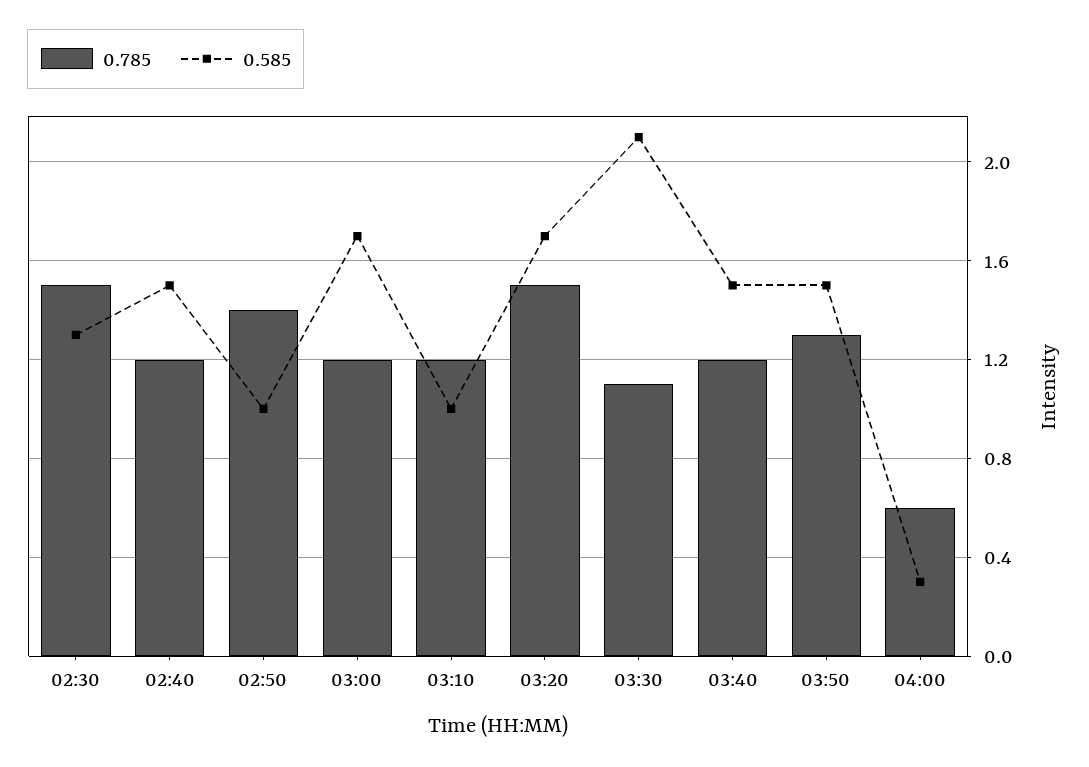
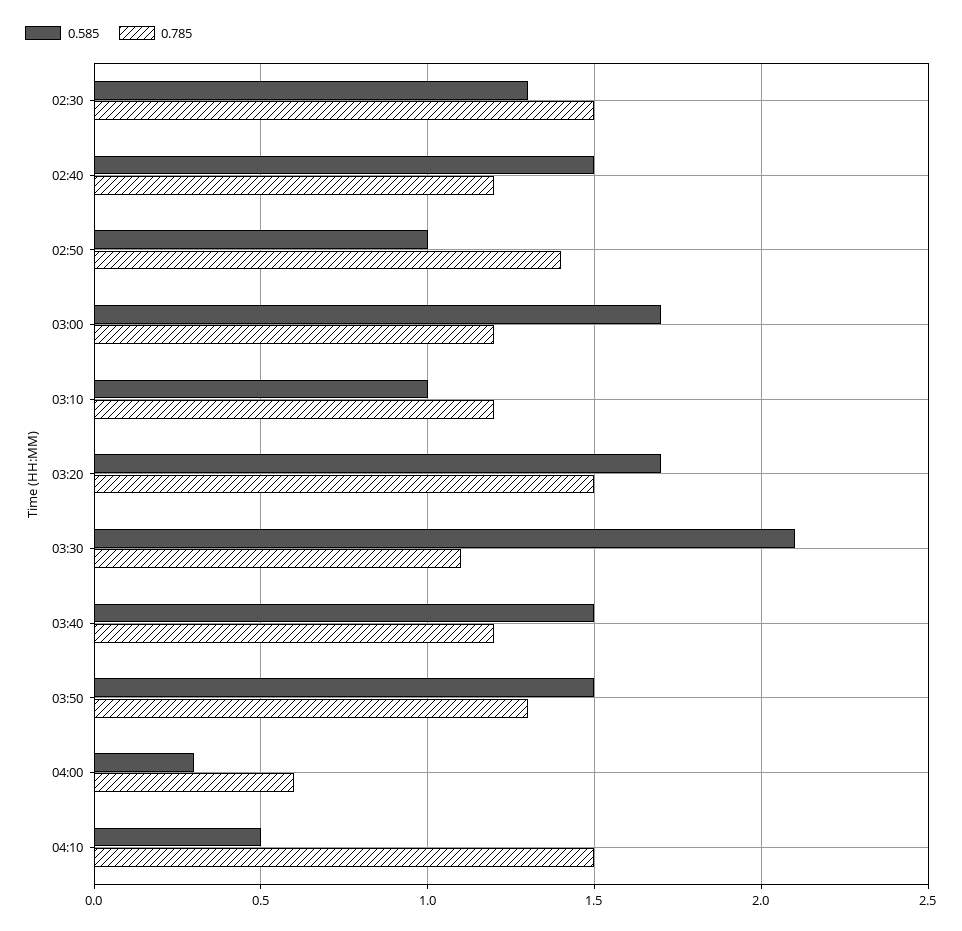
0.585, 04:10: none -> 0.5
0.785, 04:10: none -> 1.5

